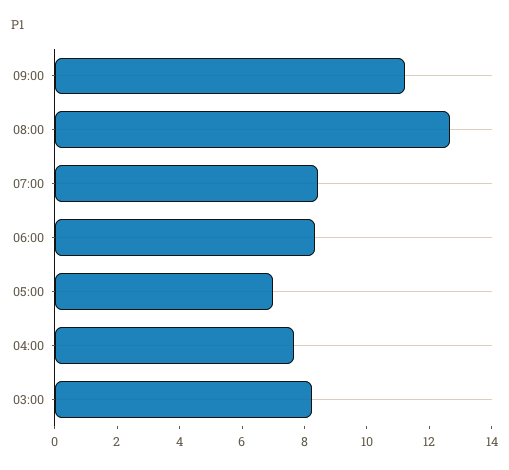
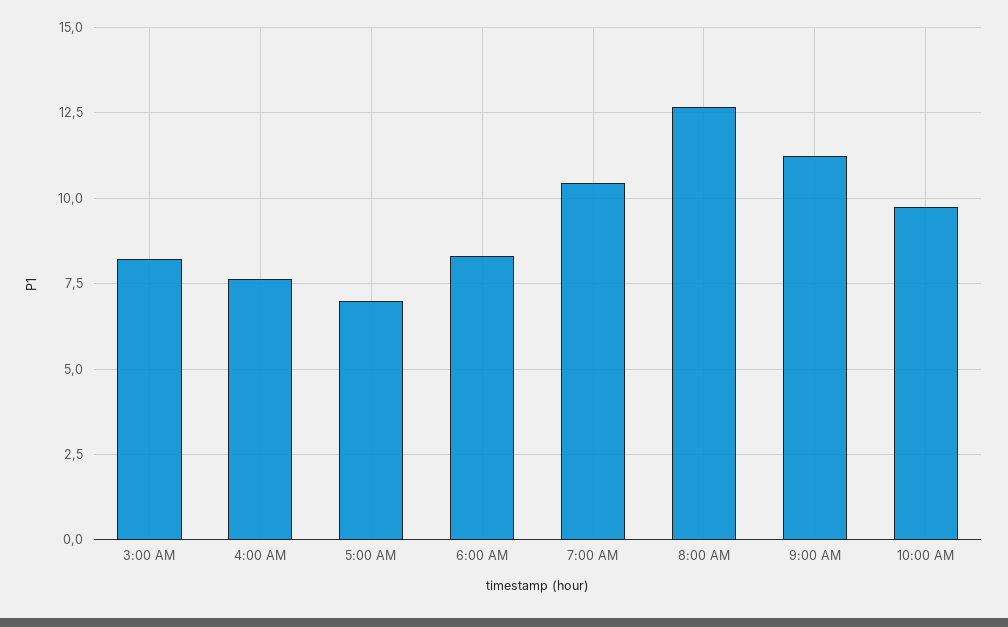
07:00: 8.5 -> 10.5
10:00 AM: none -> 9.75

